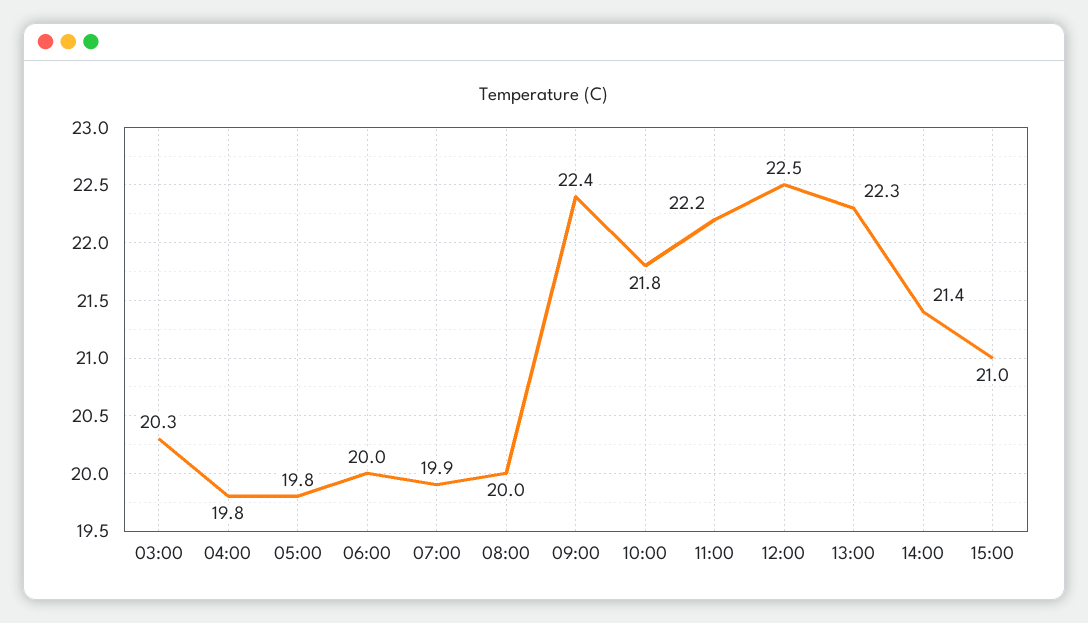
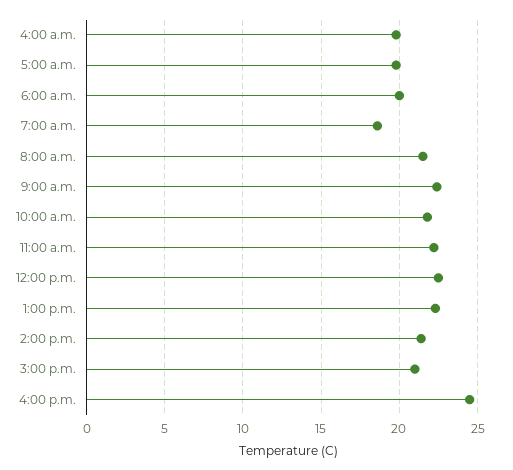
03:00: 20.3 -> none
07:00: 19.9 -> 18.5
08:00: 20 -> 21.5
4:00 p.m.: none -> 24.5

